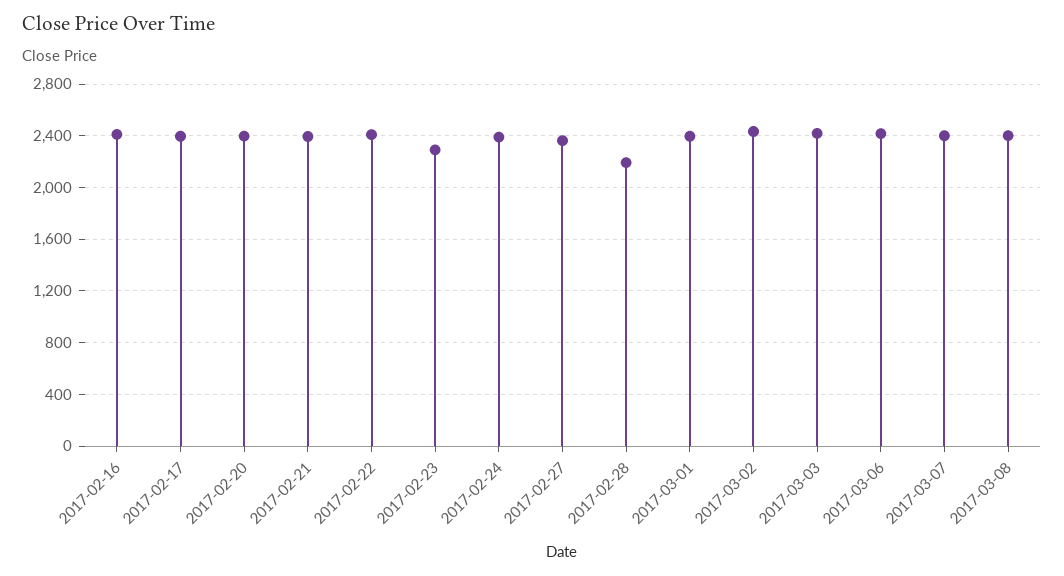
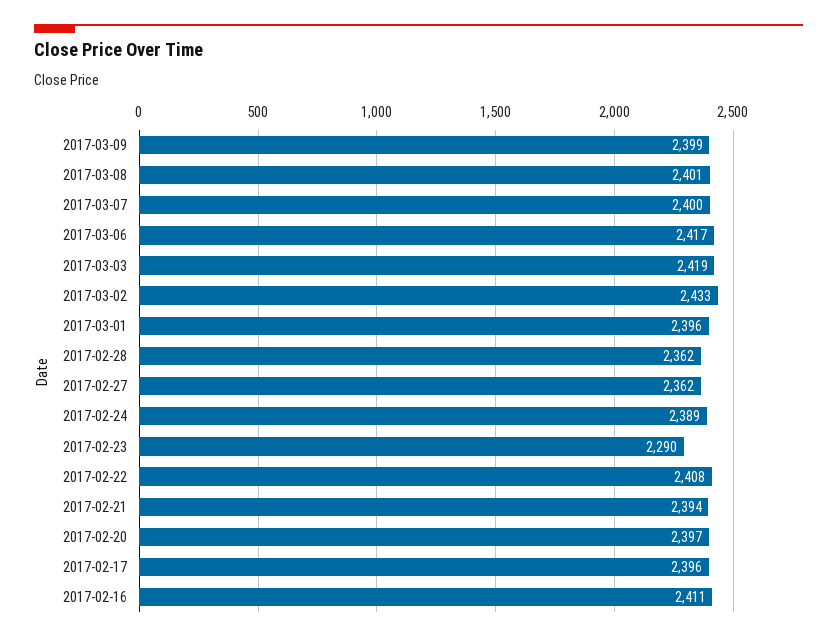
2017-02-28: 2200 -> 2362
2017-03-09: none -> 2399

